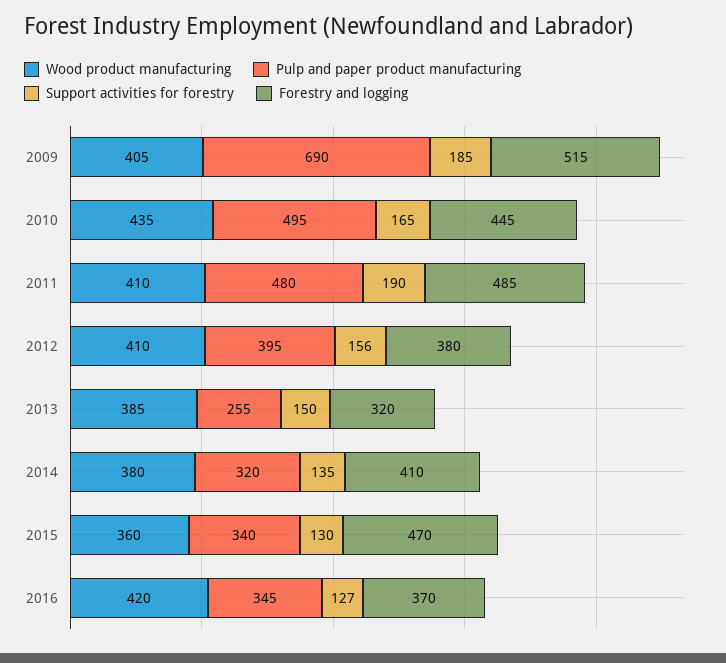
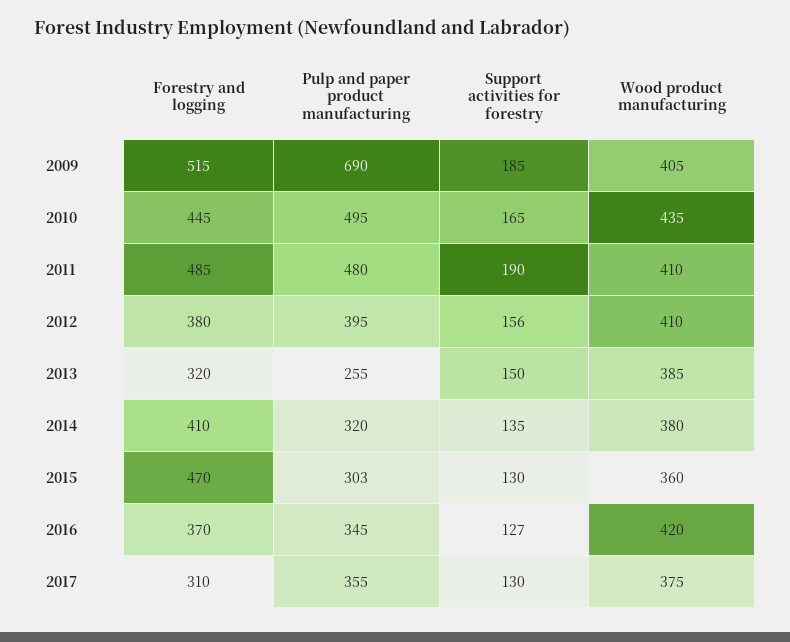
Pulp and paper product manufacturing, 2015: 340 -> 303
Forestry and logging, 2017: none -> 310
Pulp and paper product manufacturing, 2017: none -> 355
Support activities for forestry, 2017: none -> 130
Wood product manufacturing, 2017: none -> 375

